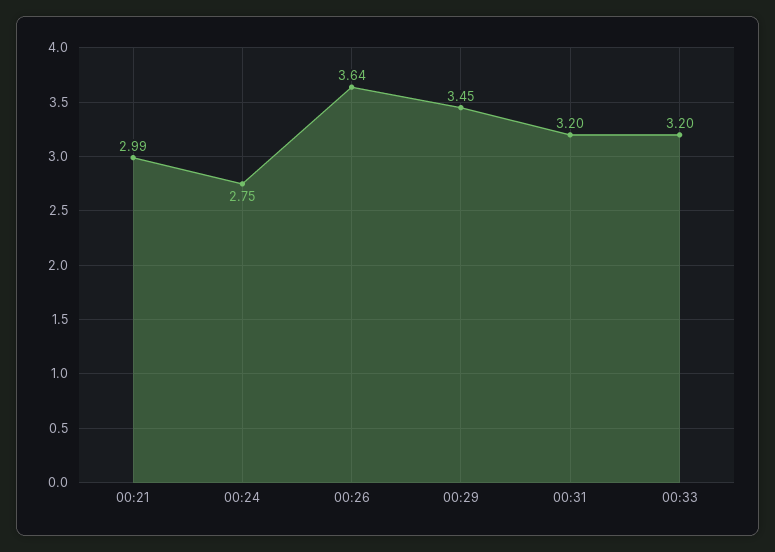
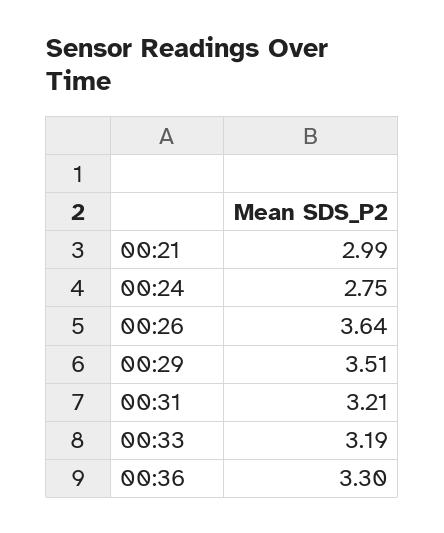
00:29: 3.45 -> 3.51
00:31: 3.2 -> 3.21
00:33: 3.2 -> 3.19
00:36: none -> 3.3

